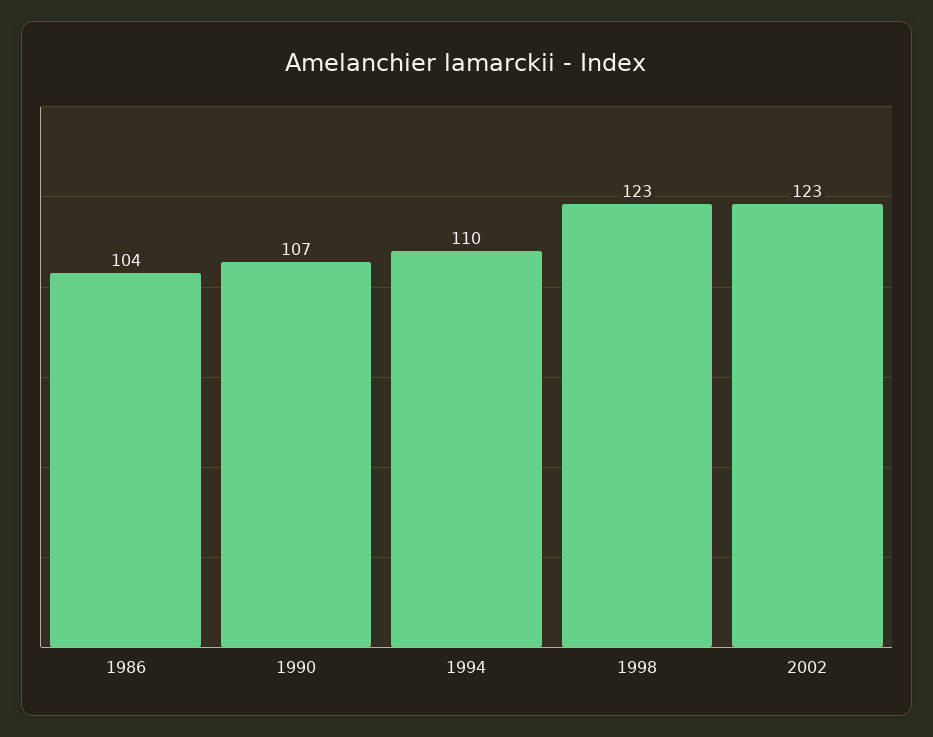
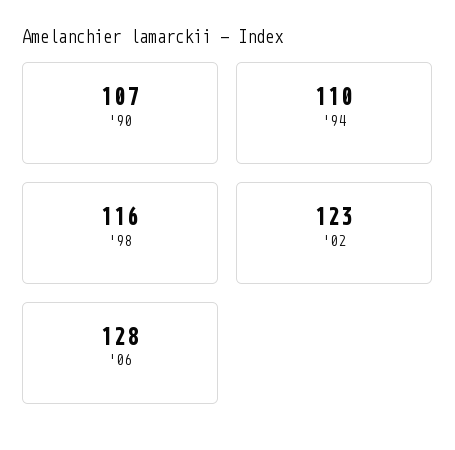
1986: 104 -> none
1998: 123 -> 116
'06: none -> 128

